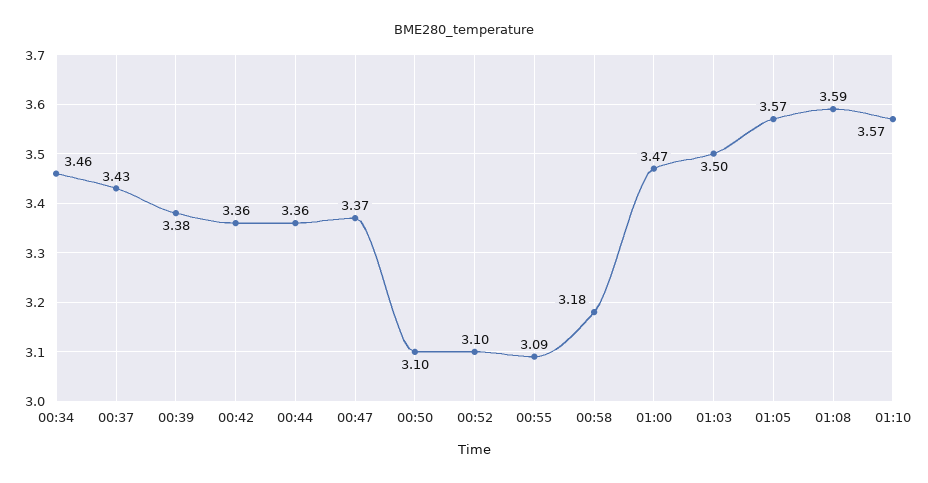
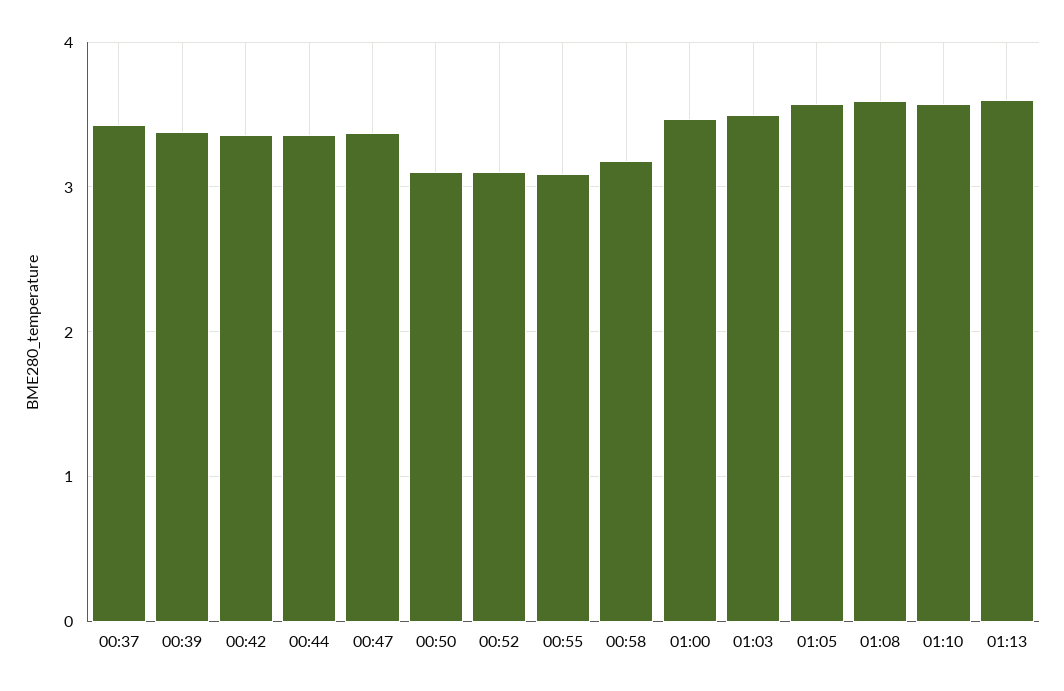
00:34: 3.46 -> none
01:13: none -> 3.6

